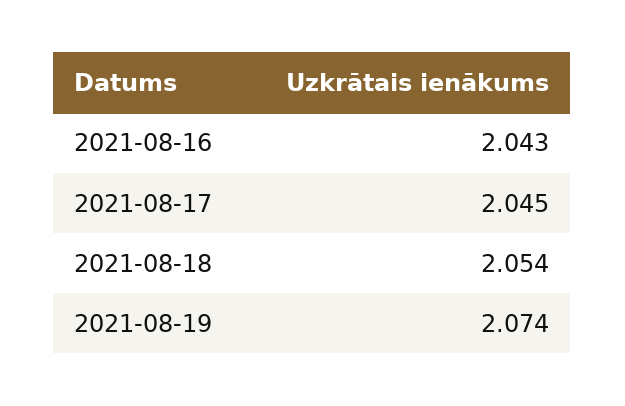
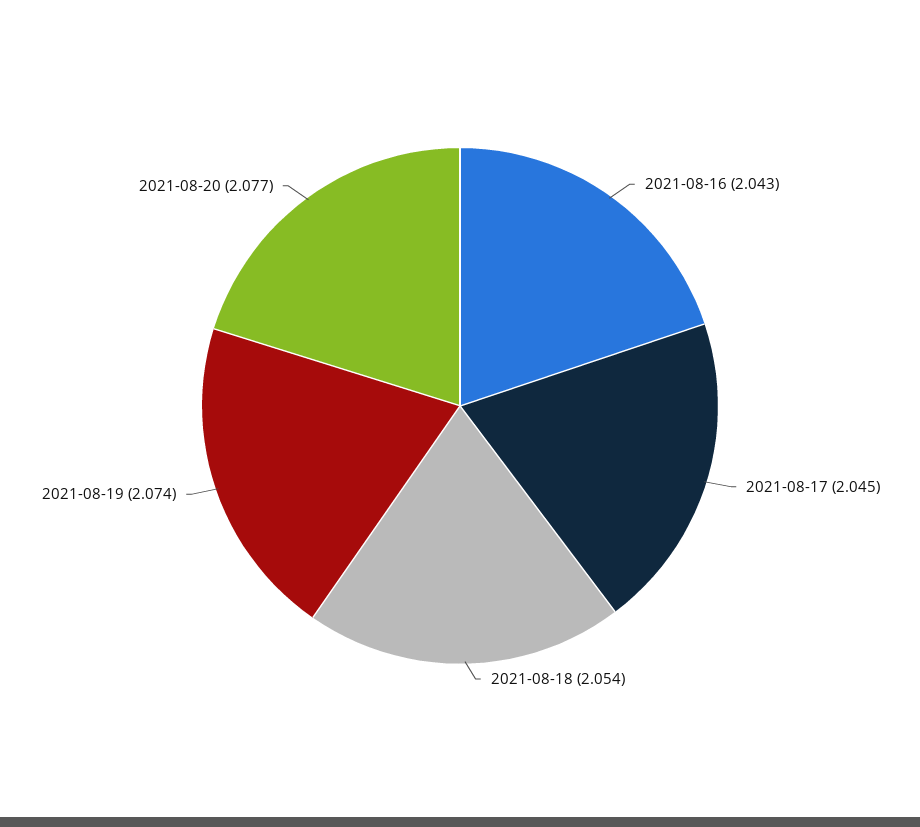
2021-08-20: none -> 2.077

